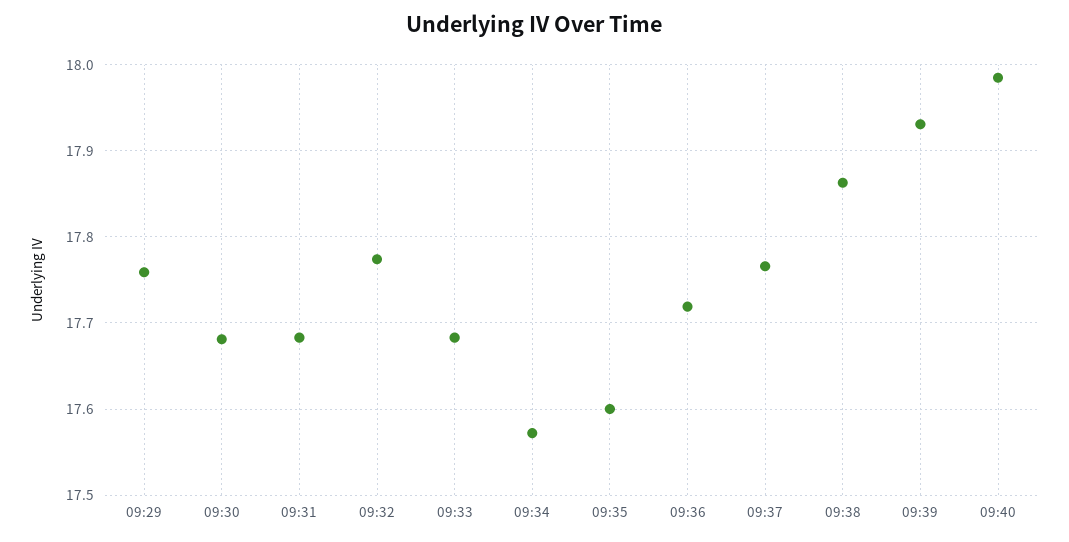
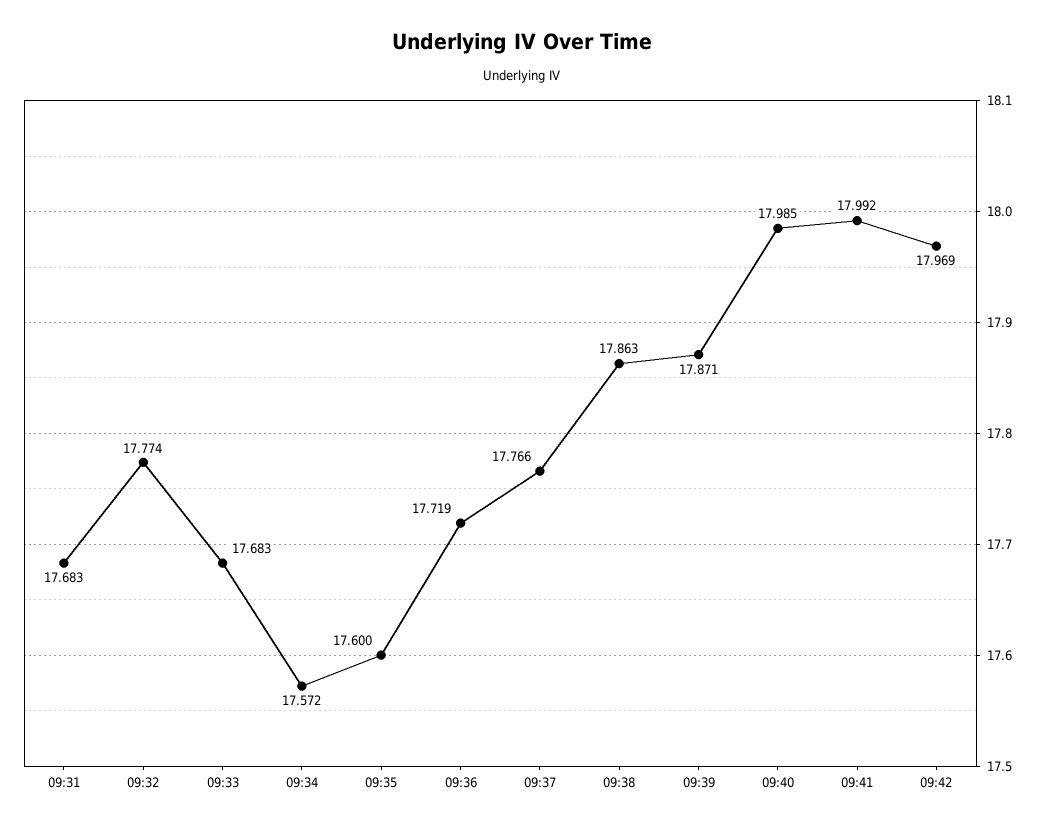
09:29: 17.76 -> none
09:30: 17.68 -> none
09:39: 17.93 -> 17.871
09:41: none -> 17.992
09:42: none -> 17.969

